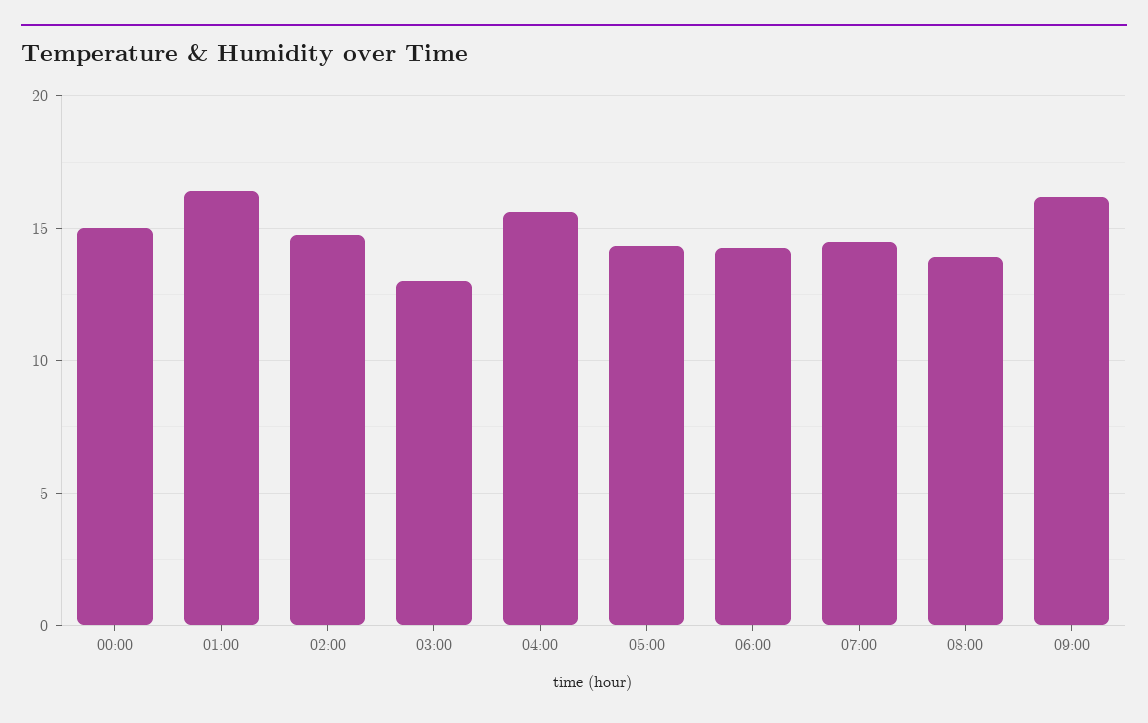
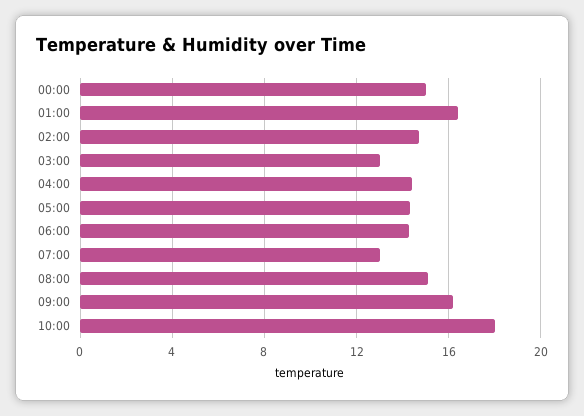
04:00: 15.5 -> 14.5
07:00: 14.5 -> 13
08:00: 14 -> 15
10:00: none -> 18

